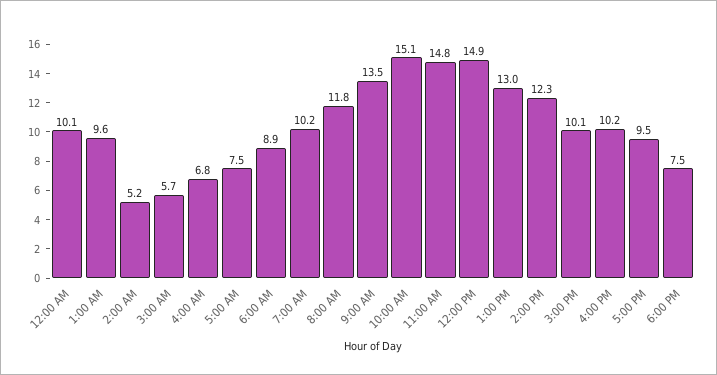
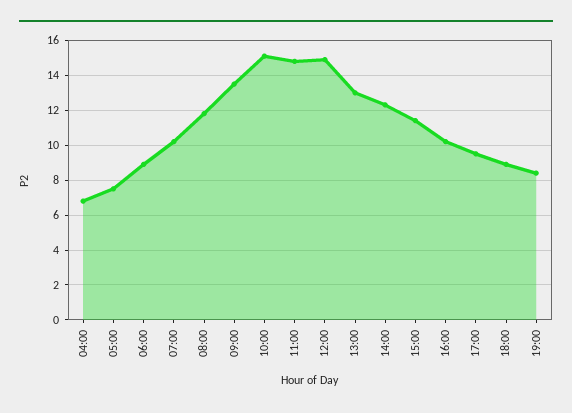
12:00 AM: 10.1 -> none
1:00 AM: 9.6 -> none
2:00 AM: 5.2 -> none
3:00 AM: 5.7 -> none
3:00 PM: 10.1 -> 11.5
6:00 PM: 7.5 -> 9
19:00: none -> 8.5

